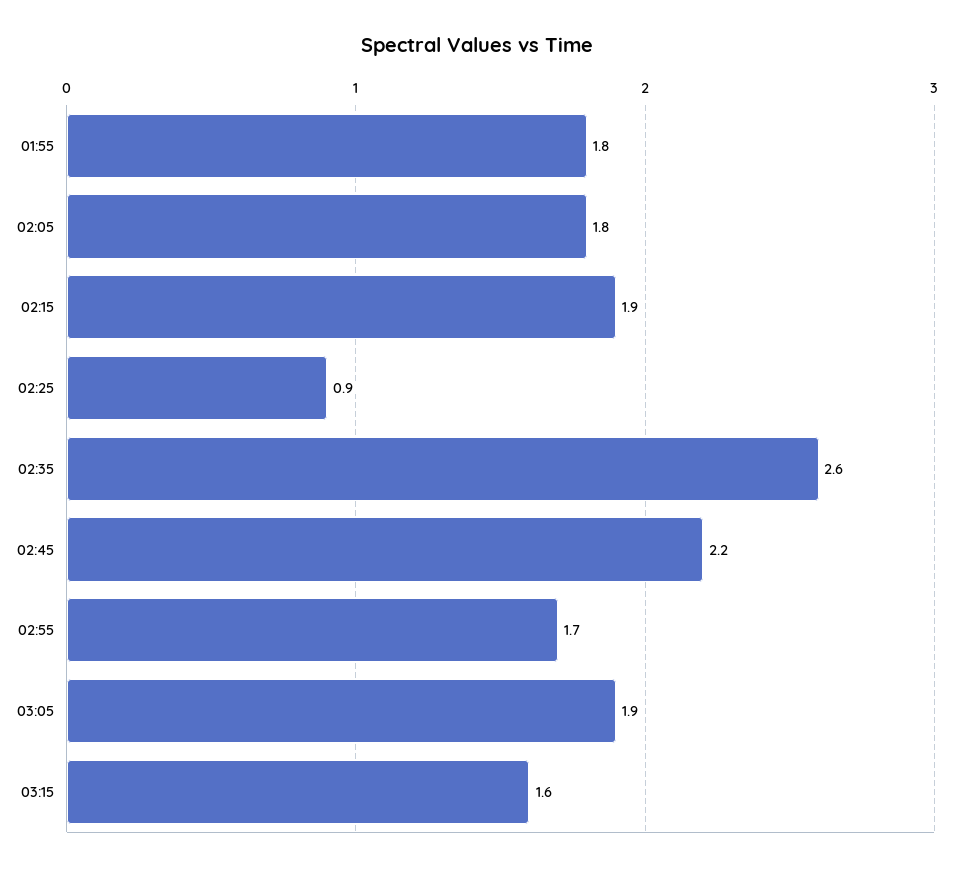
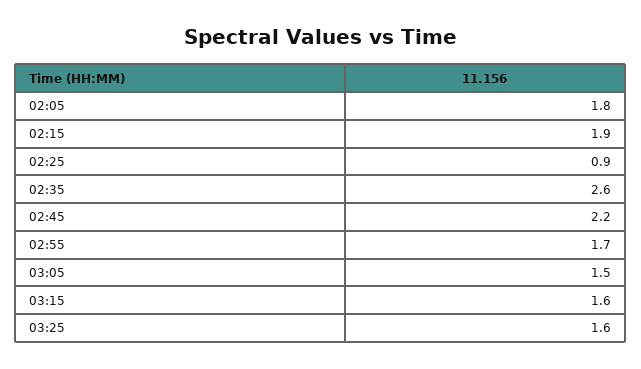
01:55: 1.8 -> none
03:05: 1.9 -> 1.5
03:25: none -> 1.6

